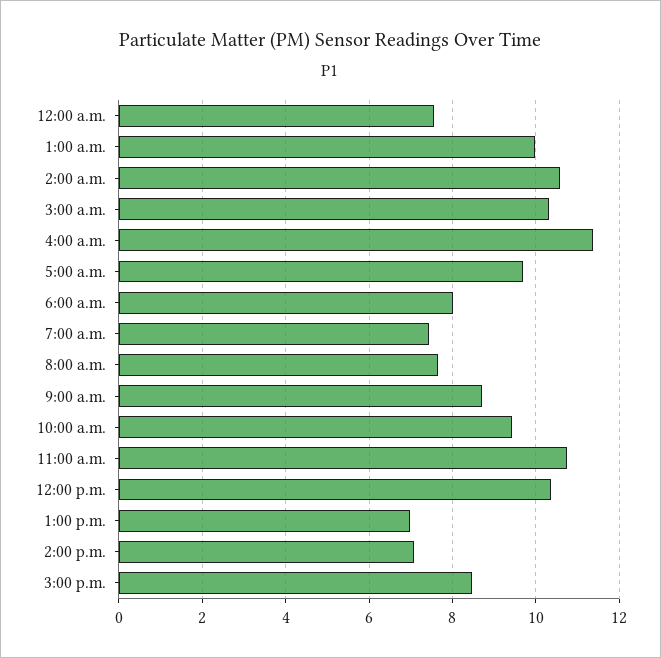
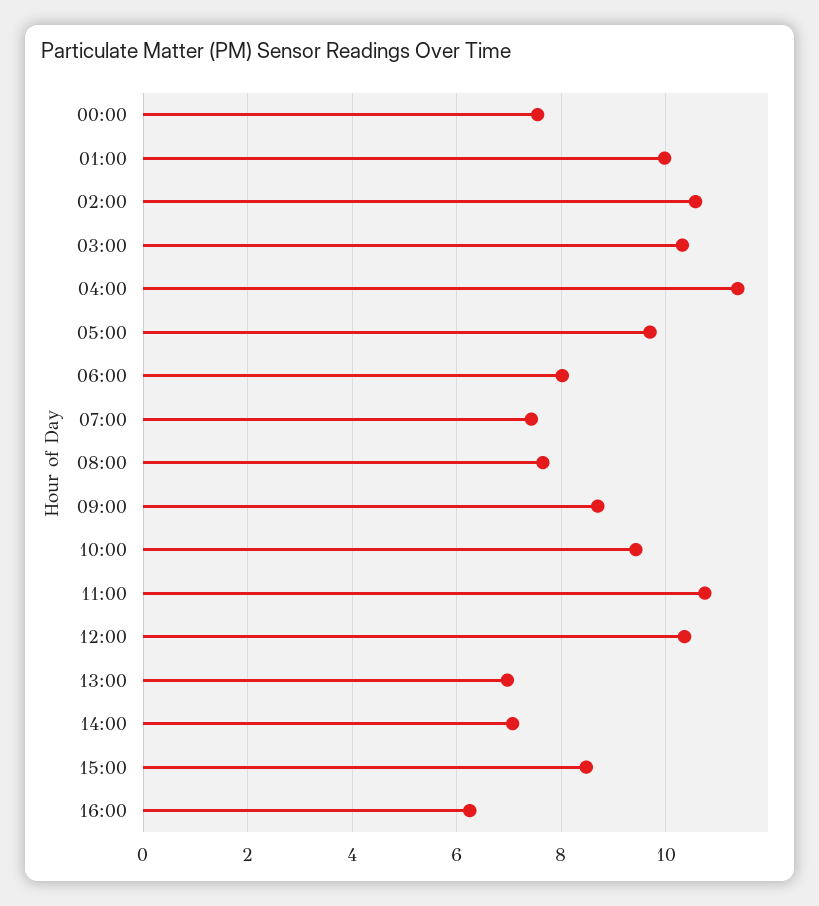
16:00: none -> 6.2

